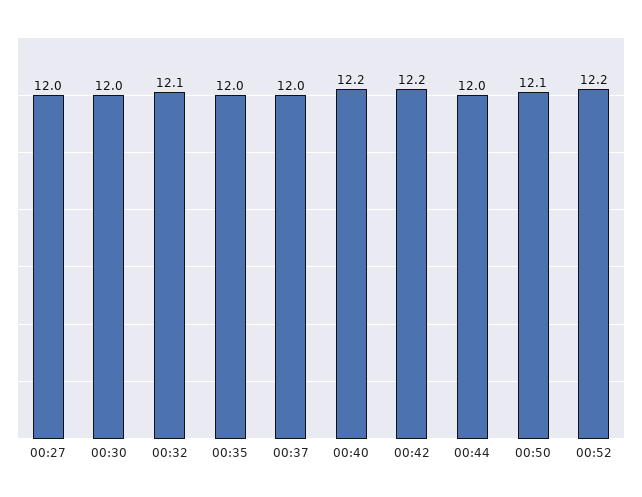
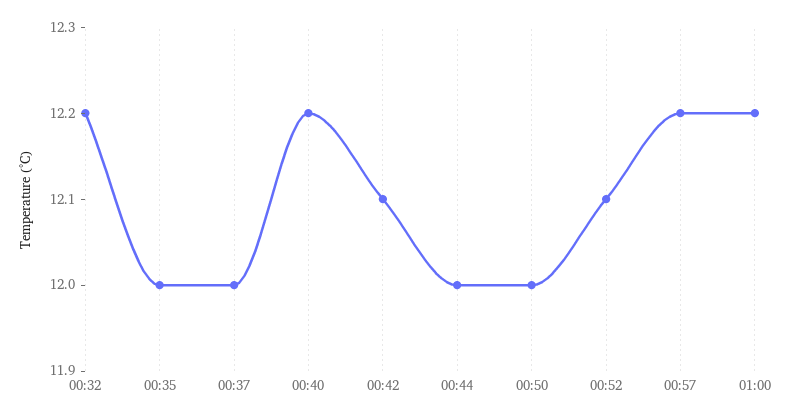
00:27: 12 -> none
00:30: 12 -> none
00:32: 12.1 -> 12.2
00:42: 12.2 -> 12.1
00:50: 12.1 -> 12
00:52: 12.2 -> 12.1
00:57: none -> 12.2
01:00: none -> 12.2

